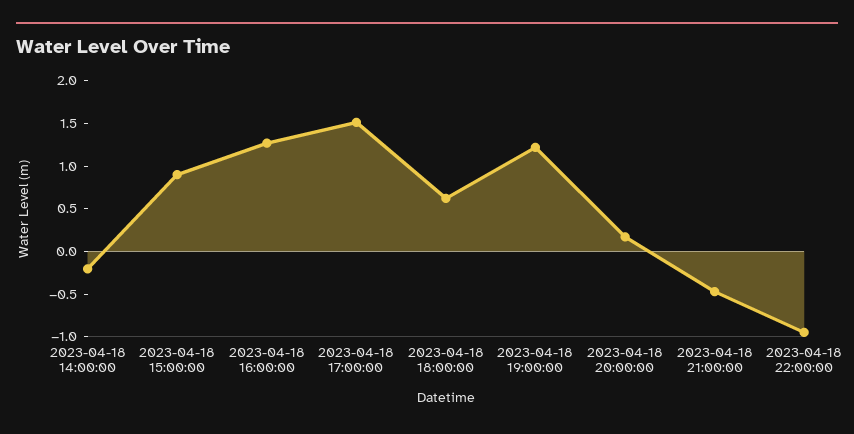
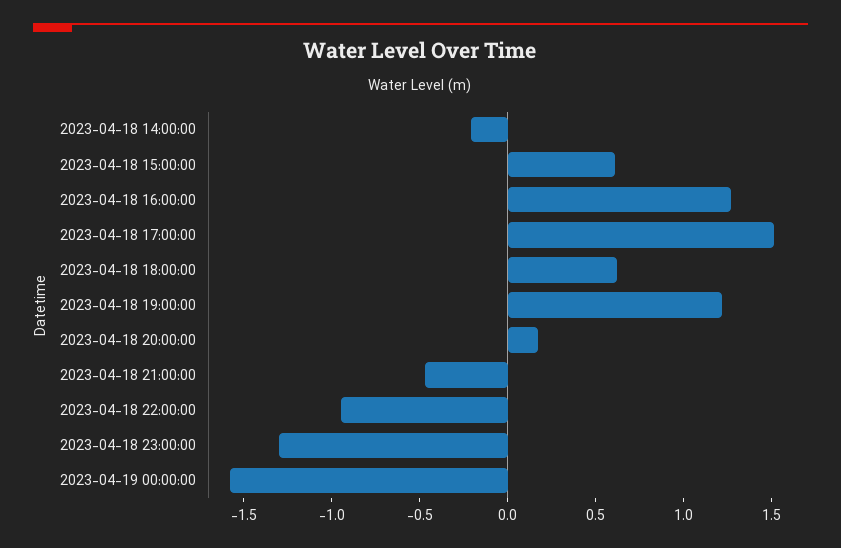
2023-04-18 15:00:00: 0.9 -> 0.6
2023-04-18 23:00:00: none -> -1.3
2023-04-19 00:00:00: none -> -1.6

